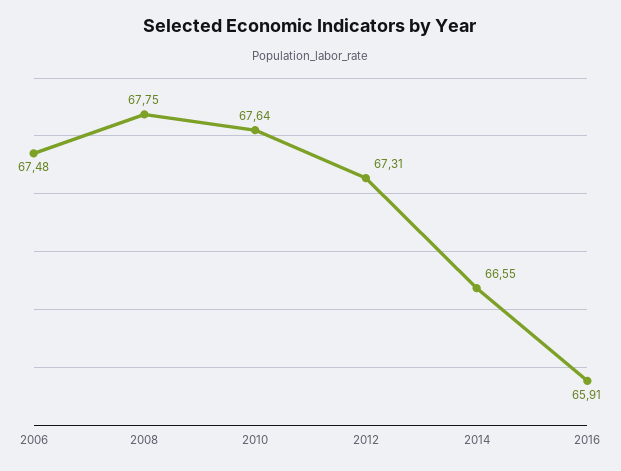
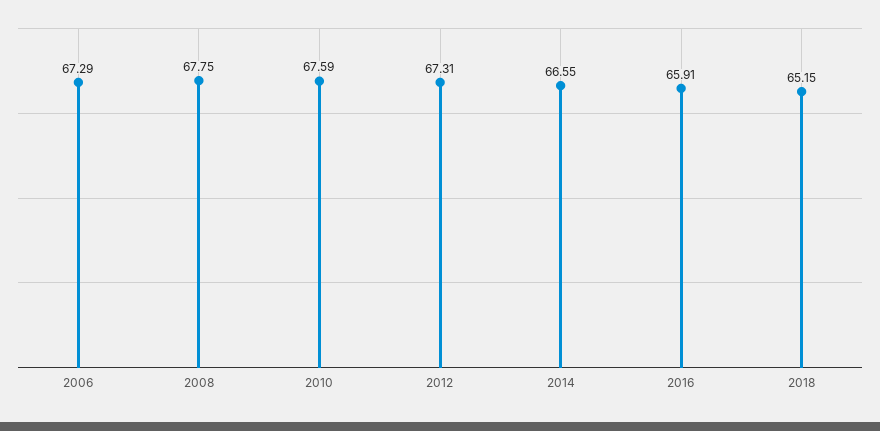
2006: 67.48 -> 67.29
2010: 67.64 -> 67.59
2018: none -> 65.15

